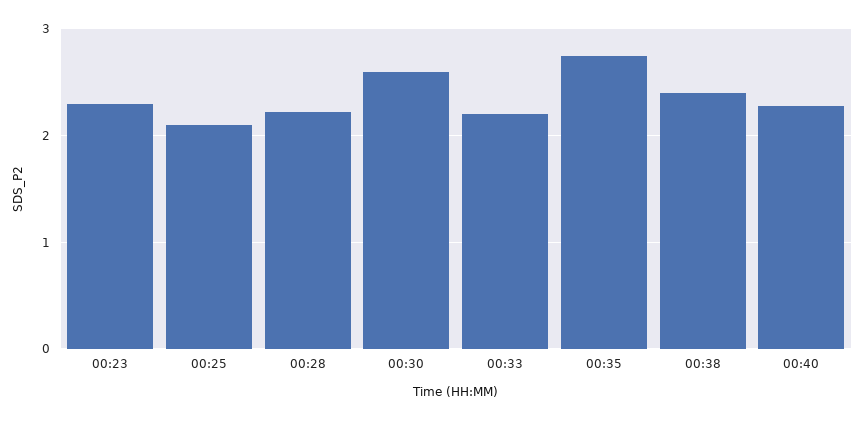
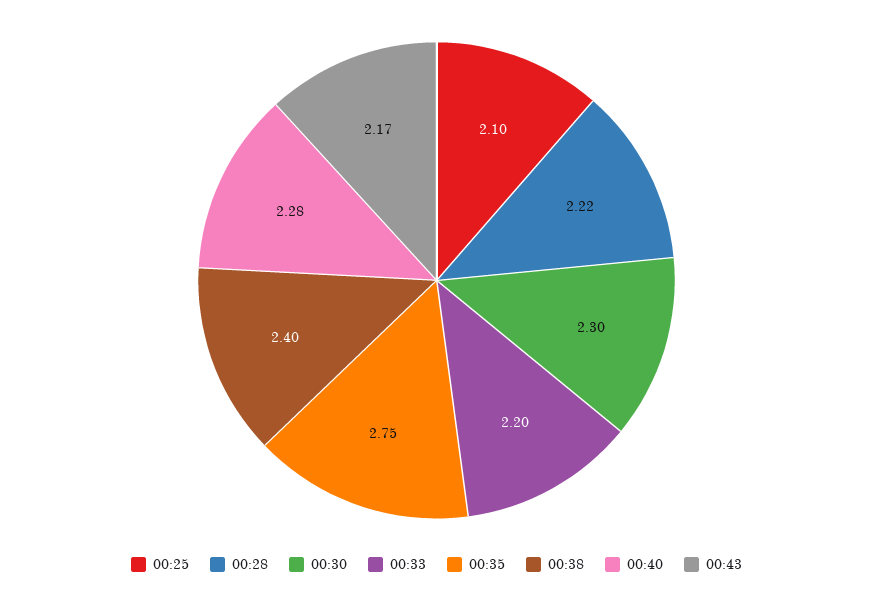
00:23: 2.3 -> none
00:30: 2.6 -> 2.3
00:43: none -> 2.17

